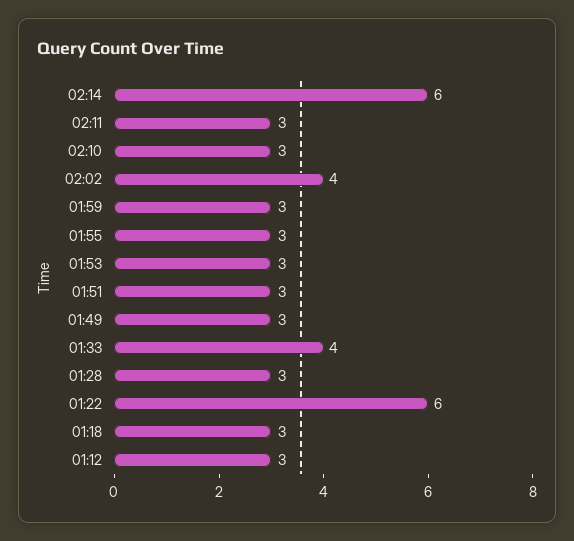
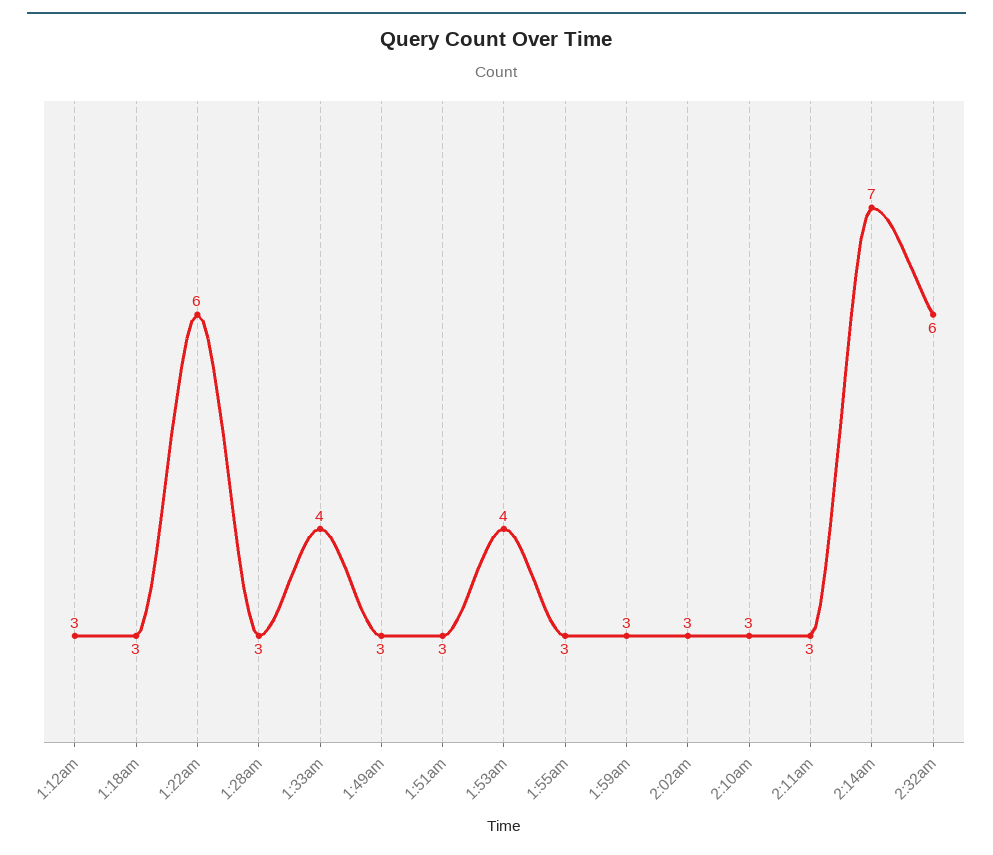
02:14: 6 -> 7
02:02: 4 -> 3
01:53: 3 -> 4
2:32am: none -> 6

